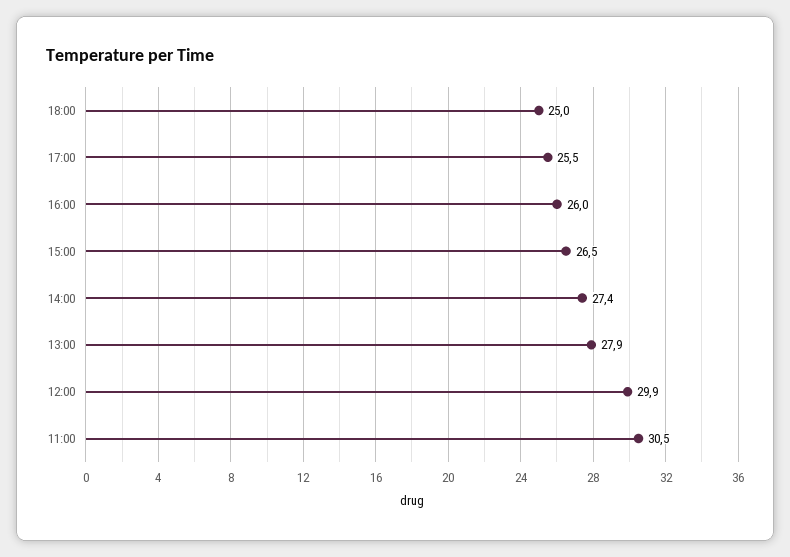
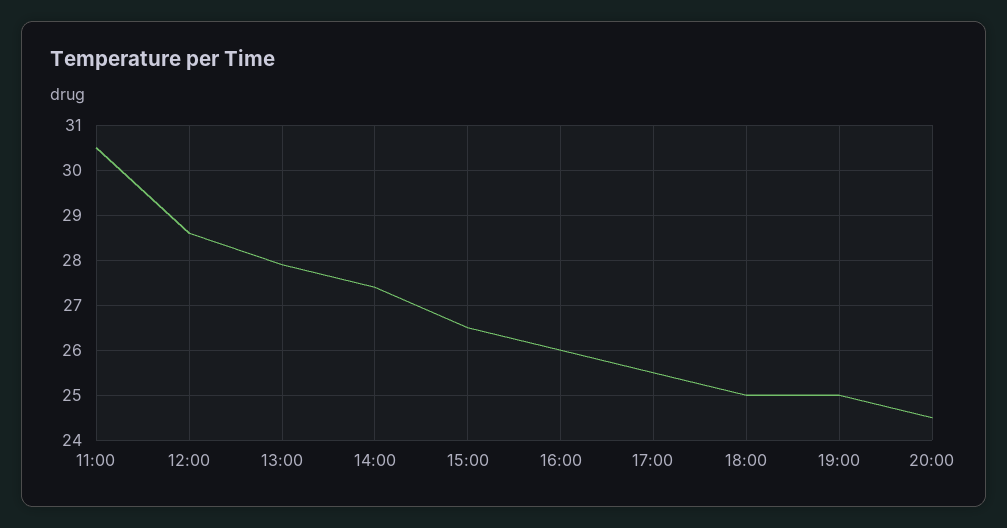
12:00: 29.9 -> 28.5
19:00: none -> 25
20:00: none -> 24.5

